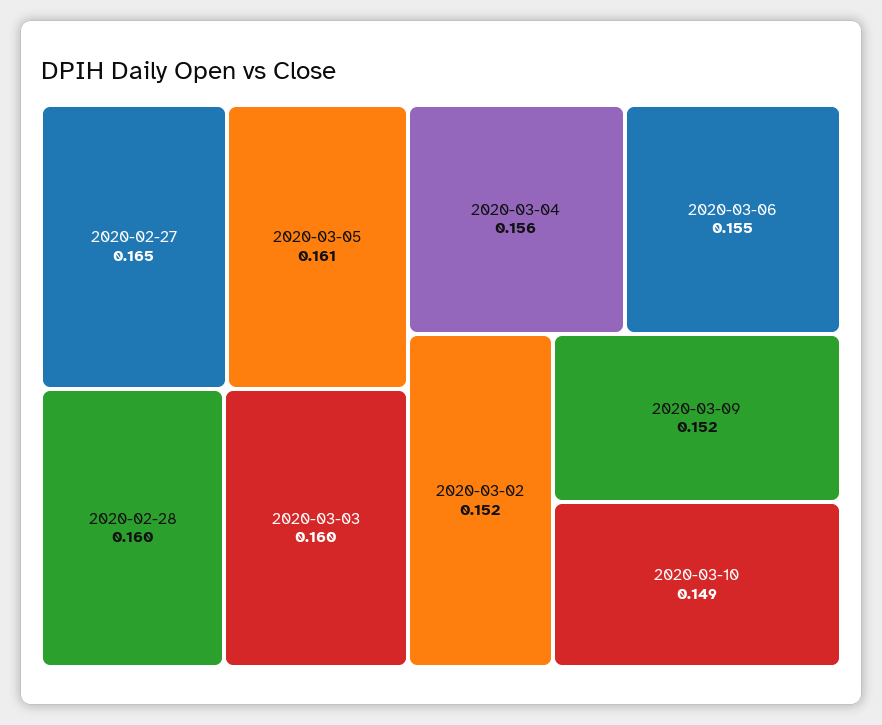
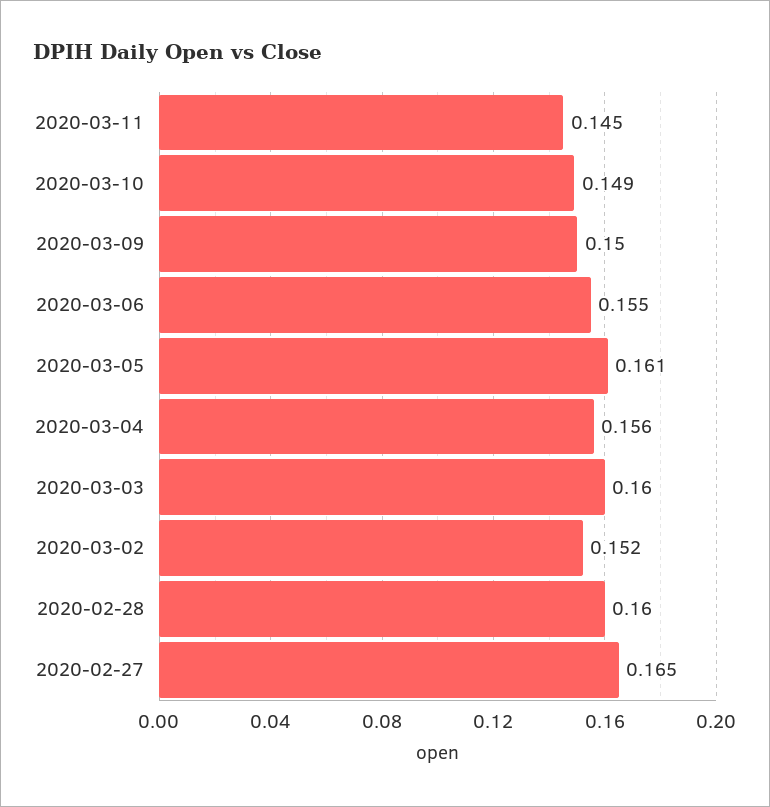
2020-03-09: 0.152 -> 0.15
2020-03-11: none -> 0.145

